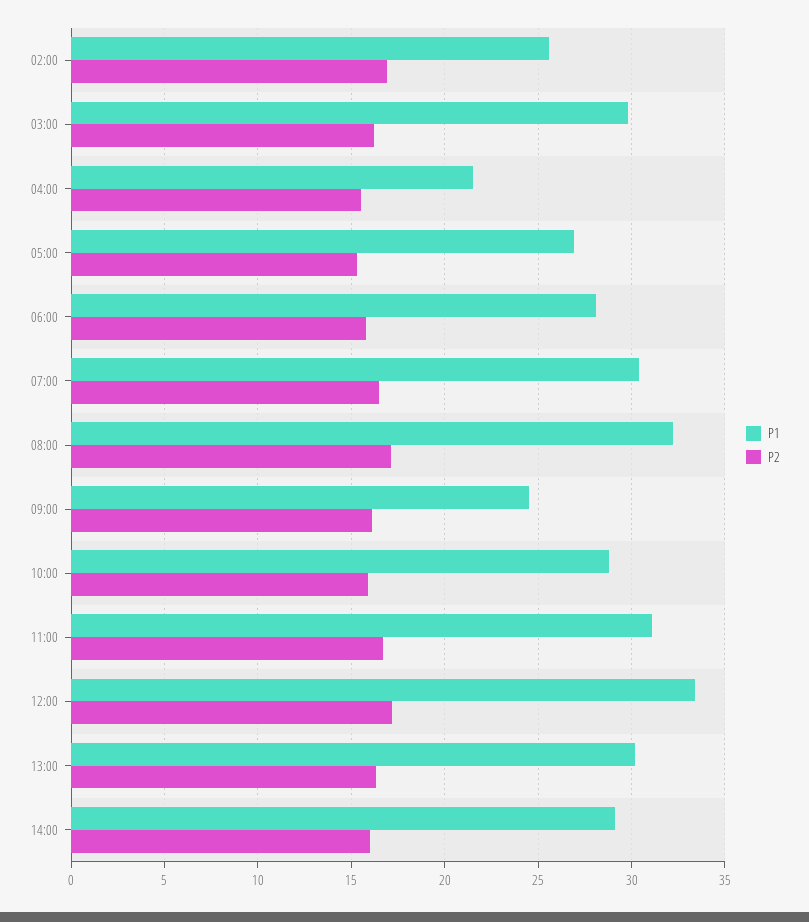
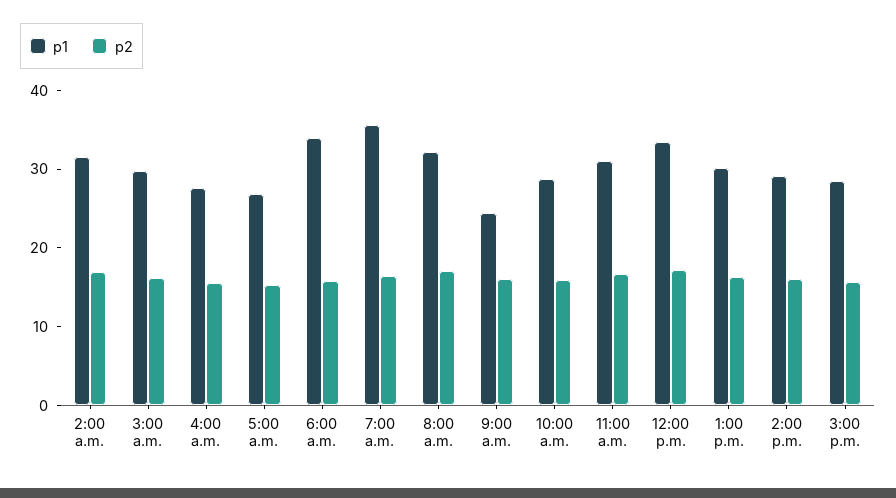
P1, 02:00: 25.5 -> 32
P1, 04:00: 21.5 -> 28
P1, 06:00: 28 -> 34
P1, 07:00: 30.5 -> 36
P1, 3:00 p.m.: none -> 28
P2, 3:00 p.m.: none -> 16

